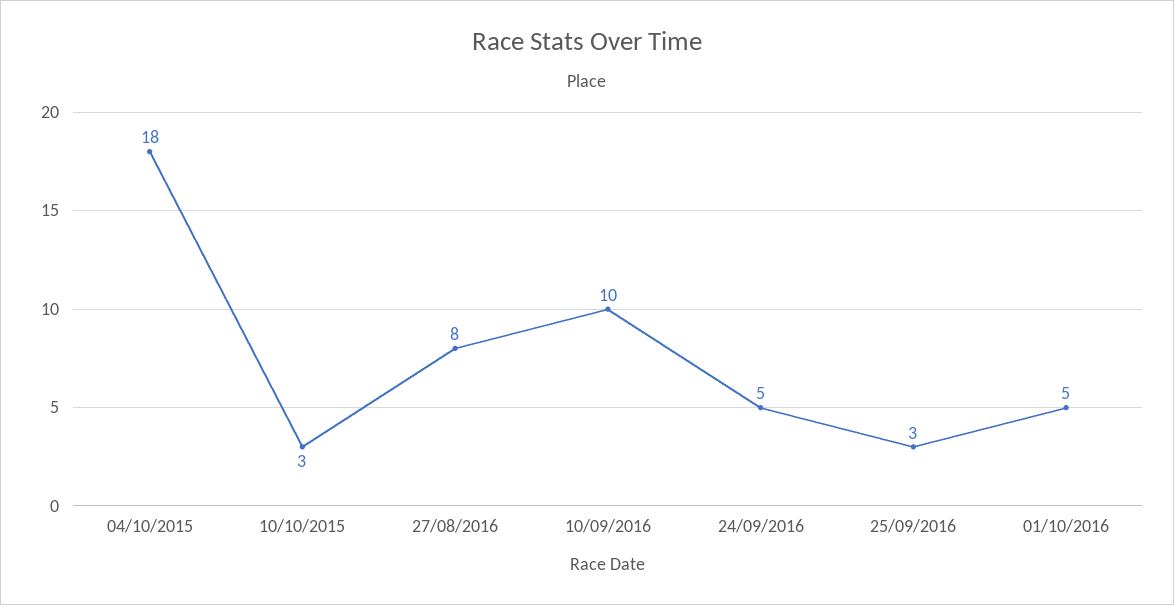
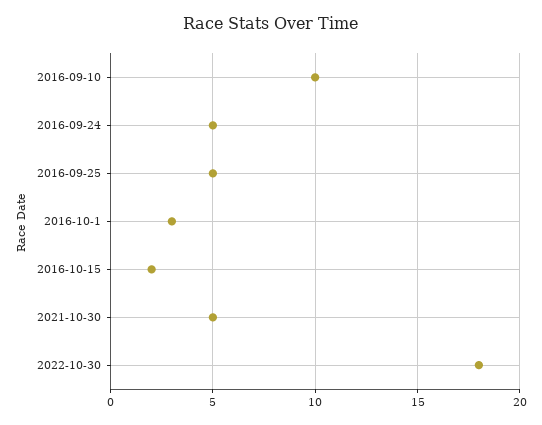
04/10/2015: 18 -> none
10/10/2015: 3 -> none
27/08/2016: 8 -> none
25/09/2016: 3 -> 5
01/10/2016: 5 -> 3
2016-10-15: none -> 2
2021-10-30: none -> 5
2022-10-30: none -> 18

